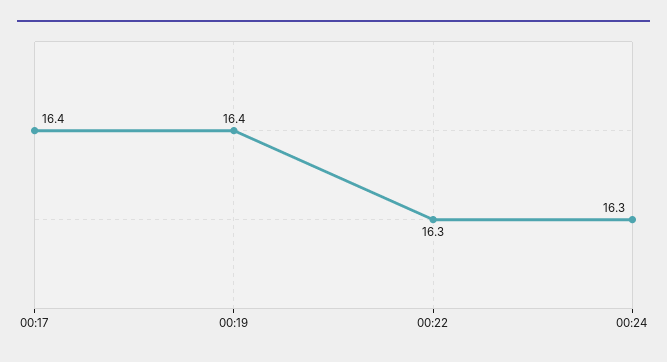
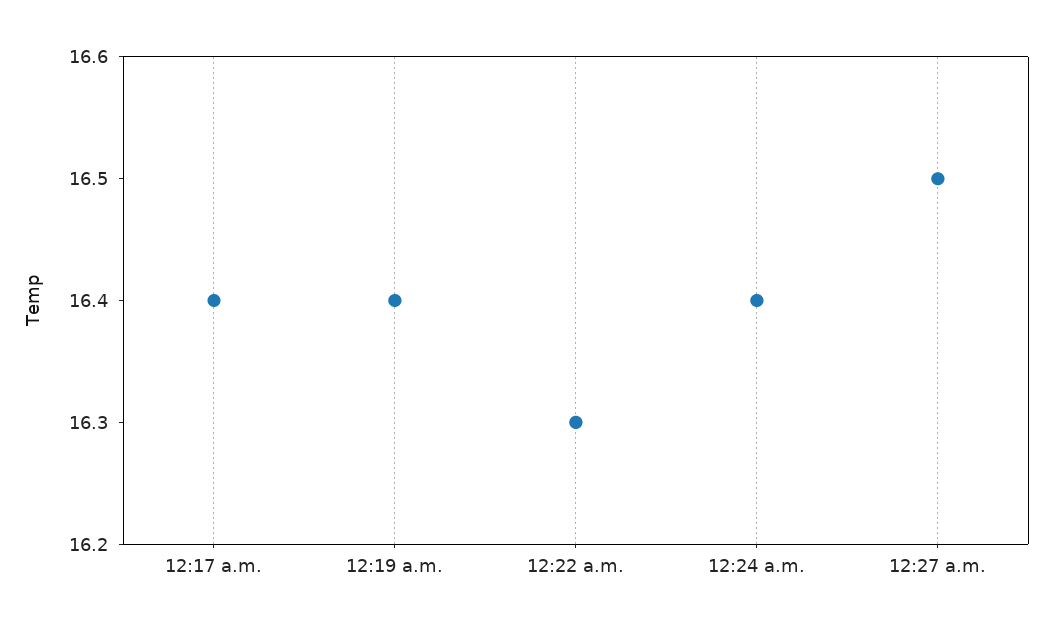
00:24: 16.3 -> 16.4
12:27 a.m.: none -> 16.5

